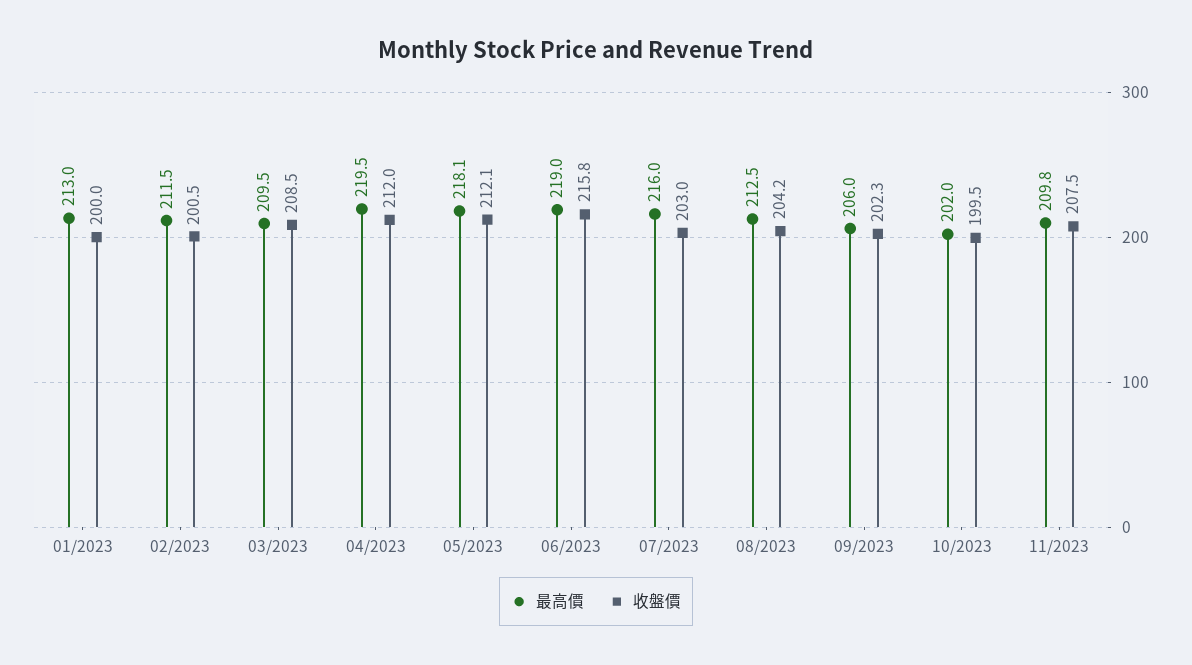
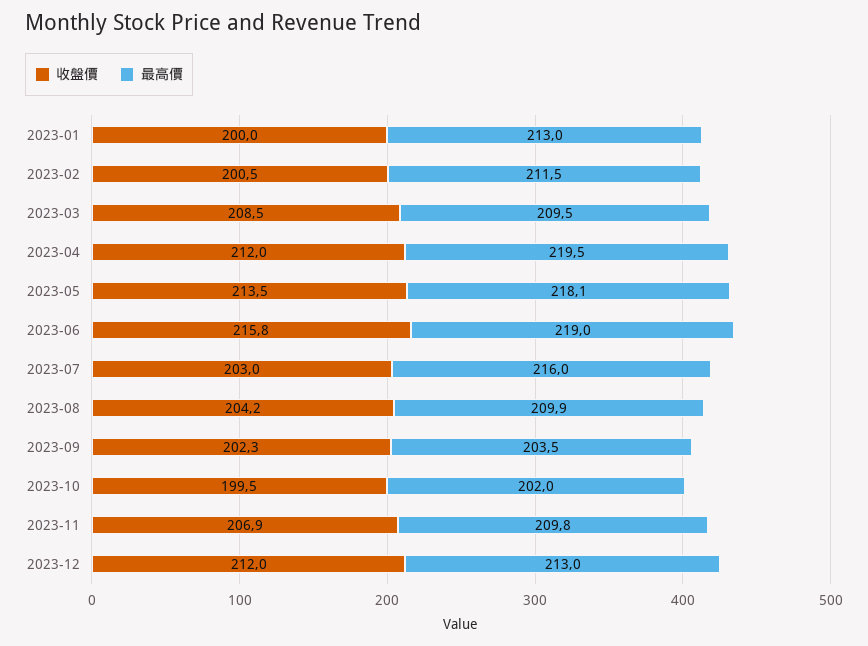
收盤價, 05/2023: 212.1 -> 213.5
最高價, 08/2023: 212.5 -> 209.9
最高價, 09/2023: 206 -> 203.5
收盤價, 11/2023: 207.5 -> 206.9
收盤價, 2023-12: none -> 212
最高價, 2023-12: none -> 213

